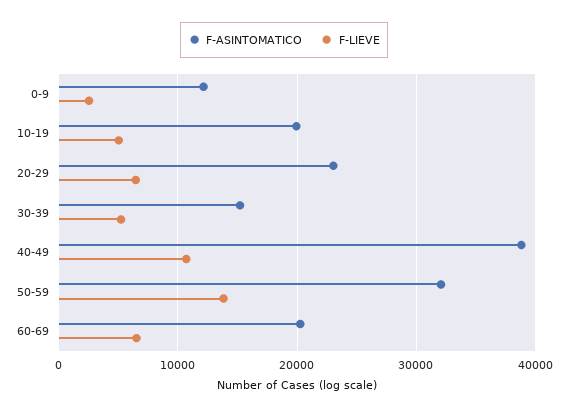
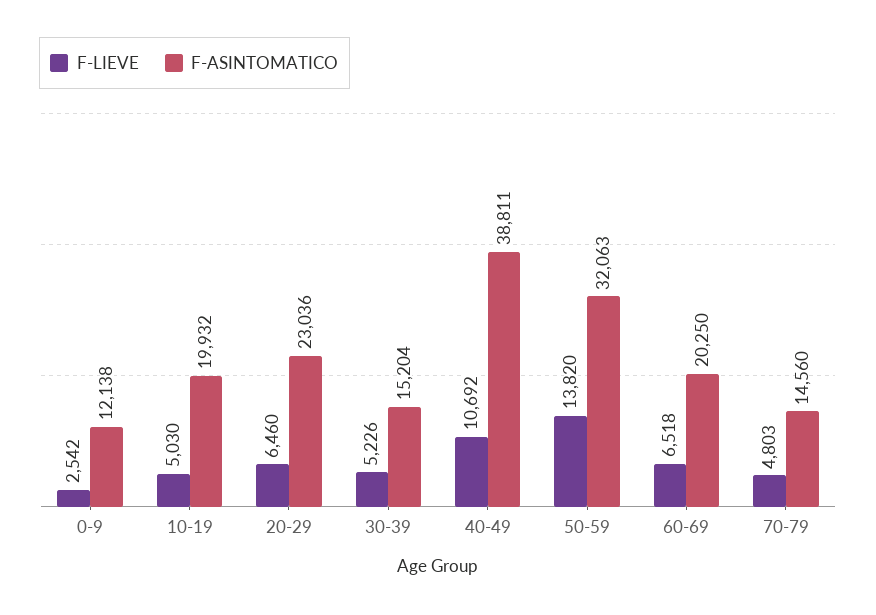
F-LIEVE, 70-79: none -> 4803
F-ASINTOMATICO, 70-79: none -> 14560

